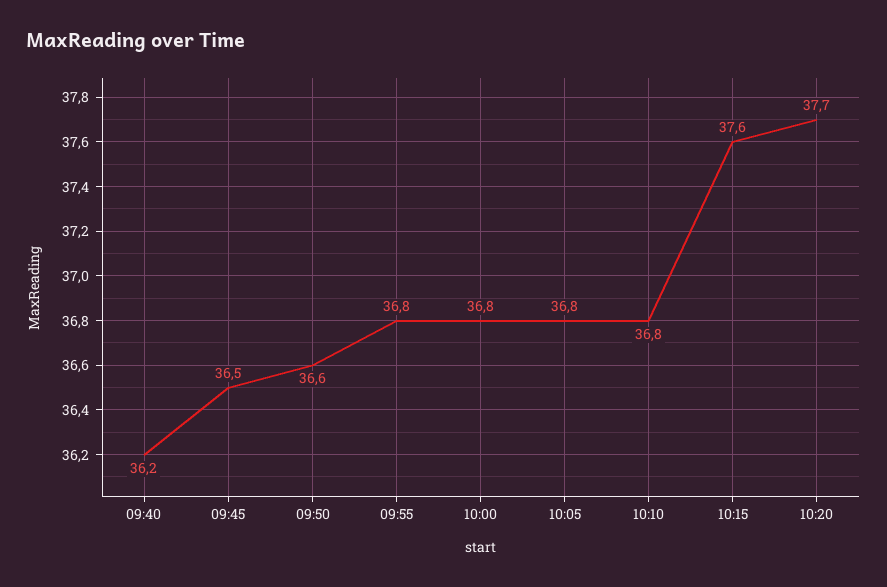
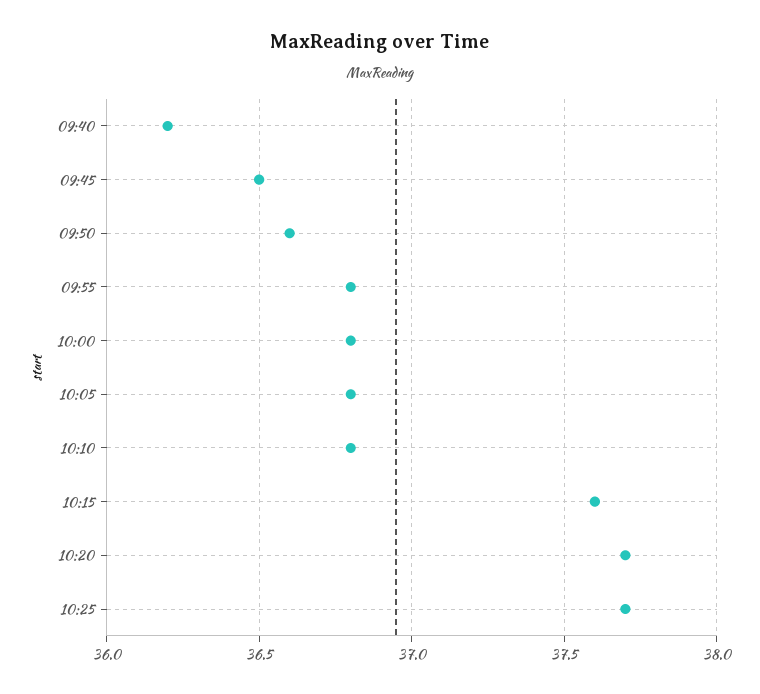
10:25: none -> 37.7

